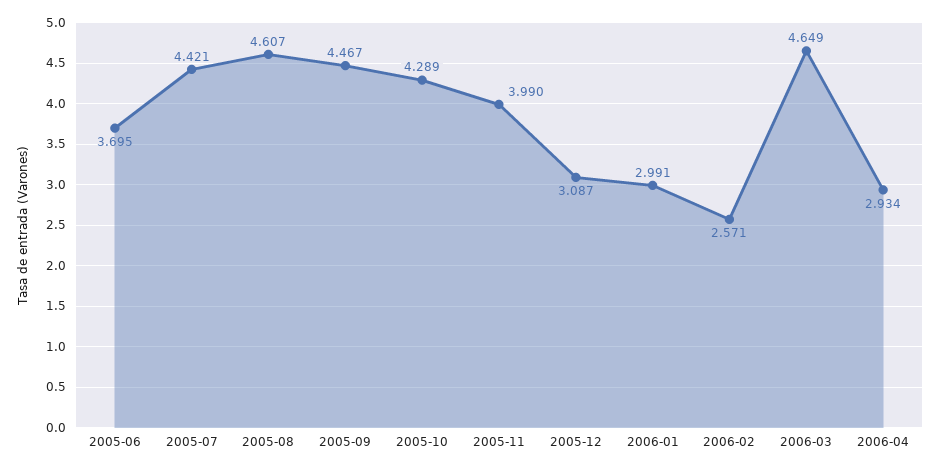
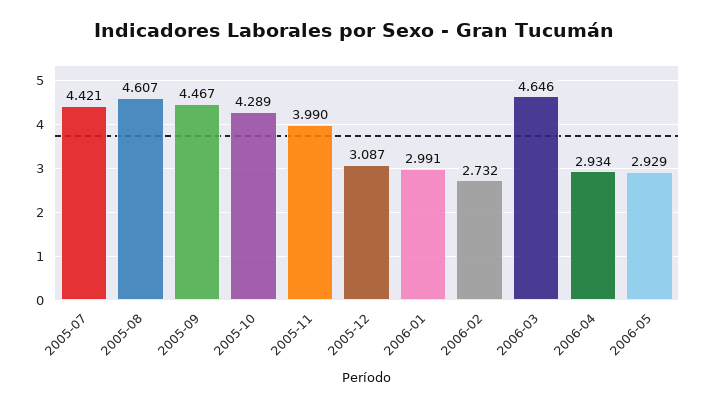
2005-06: 3.695 -> none
2006-02: 2.571 -> 2.732
2006-03: 4.649 -> 4.646
2006-05: none -> 2.929

